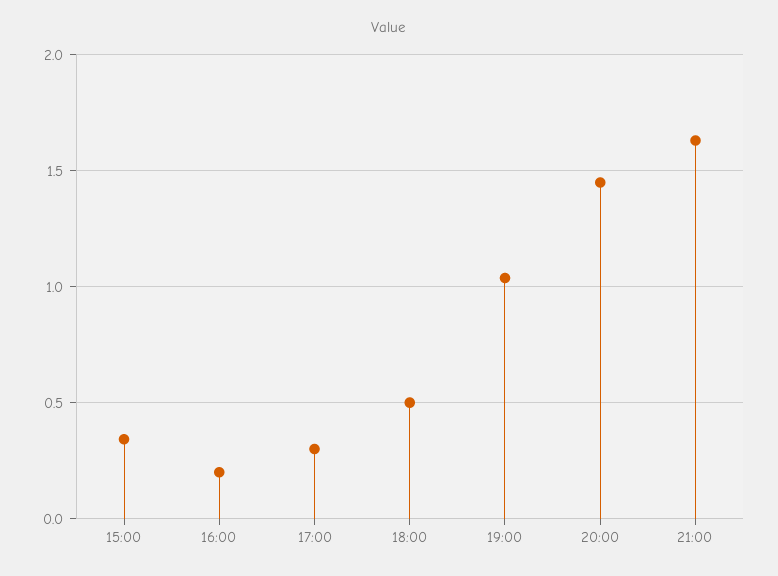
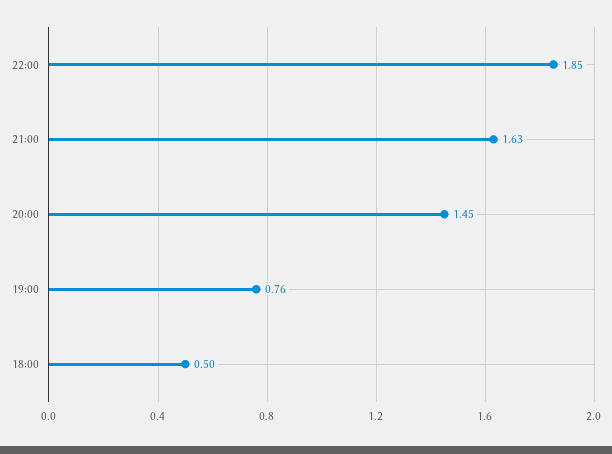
15:00: 0.35 -> none
16:00: 0.2 -> none
17:00: 0.3 -> none
19:00: 1.05 -> 0.76
22:00: none -> 1.85

